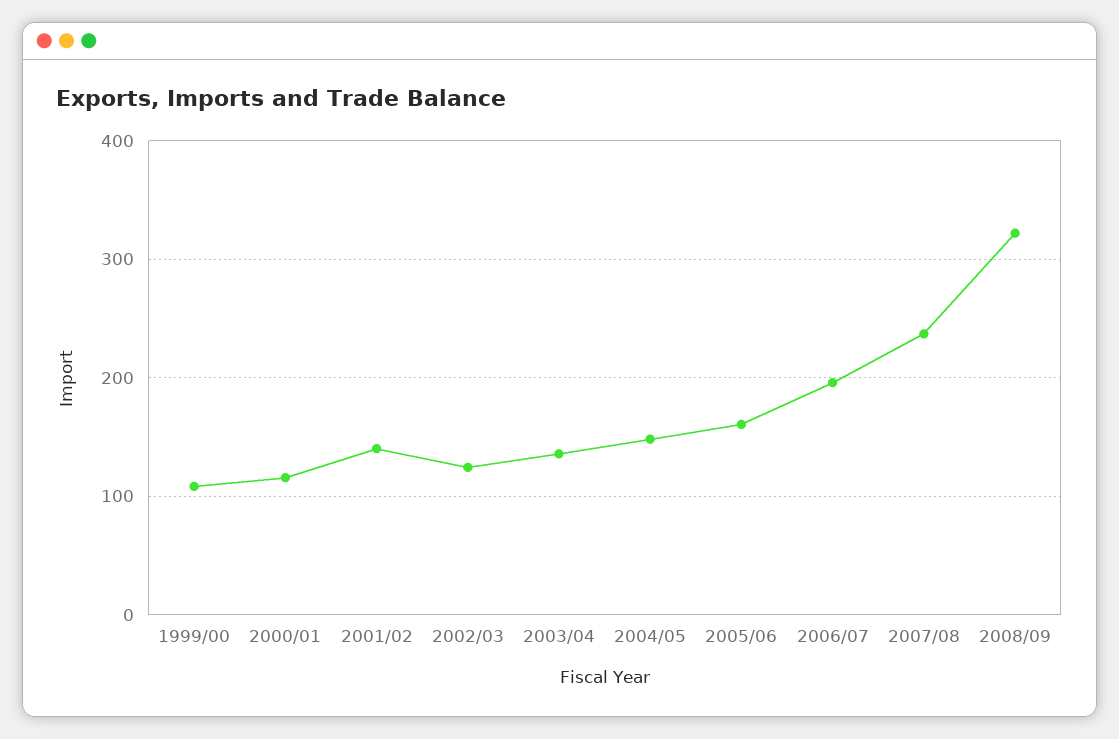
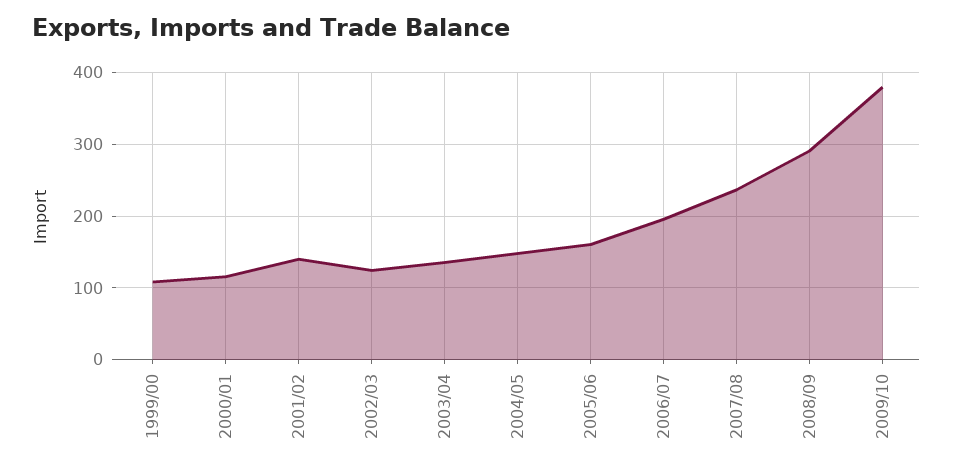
2008/09: 320 -> 290
2009/10: none -> 380

